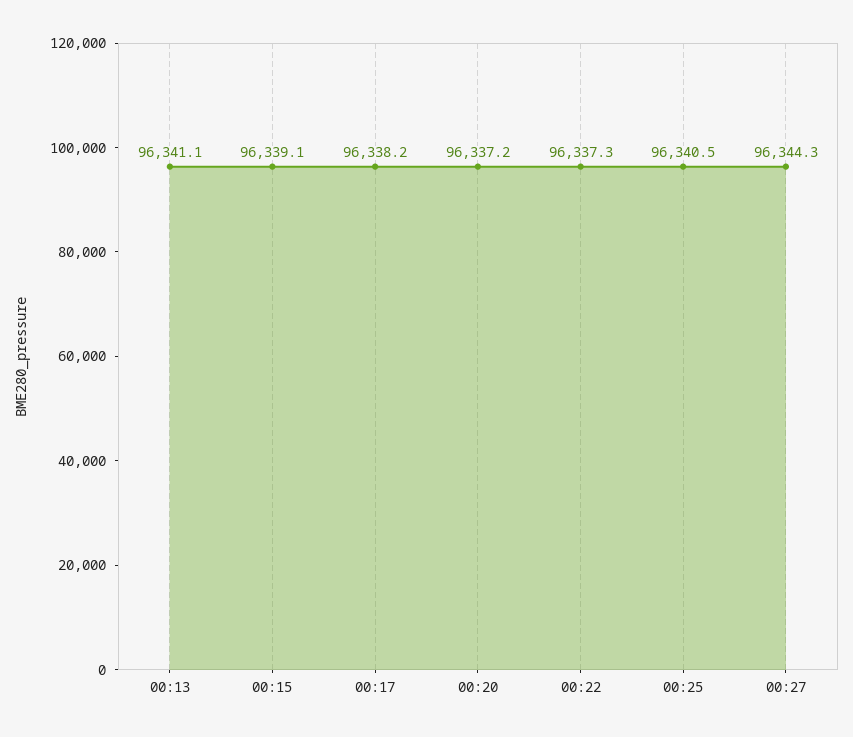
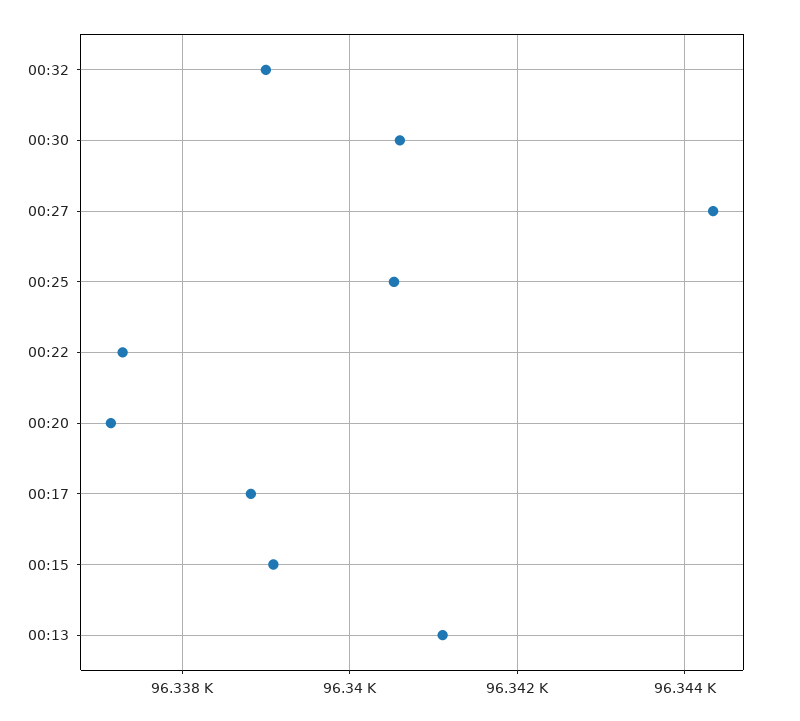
00:17: 96338.2 -> 96338.8
00:32: none -> 96339
00:30: none -> 96340.6

